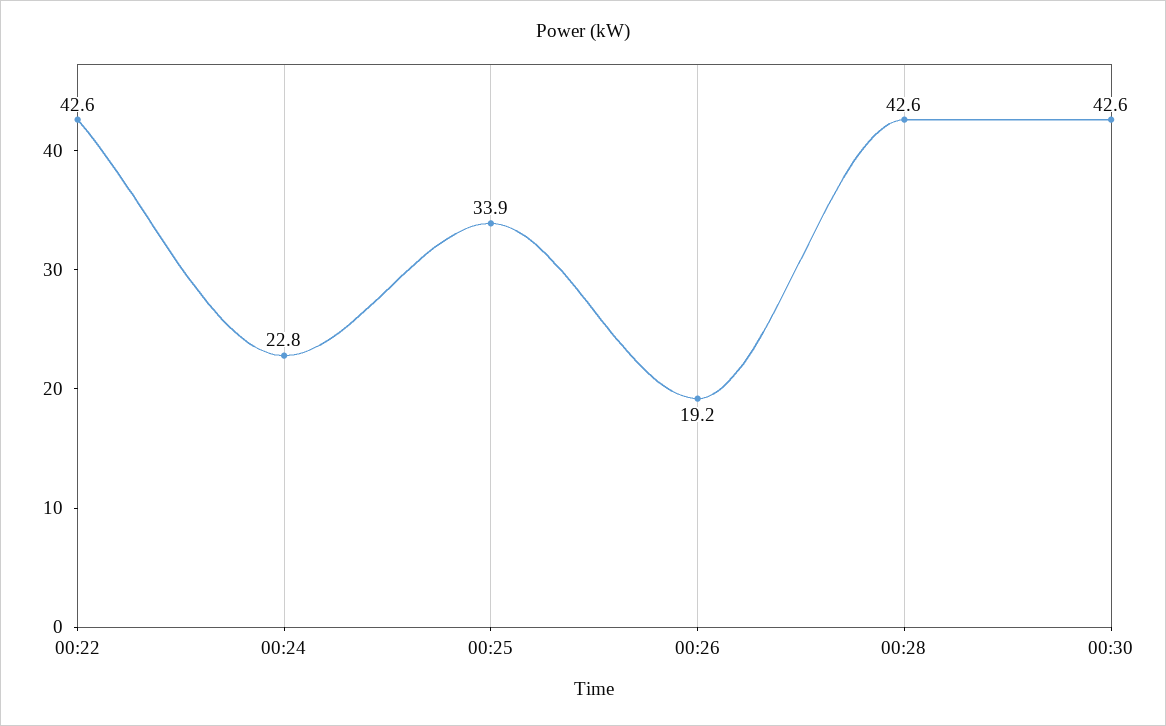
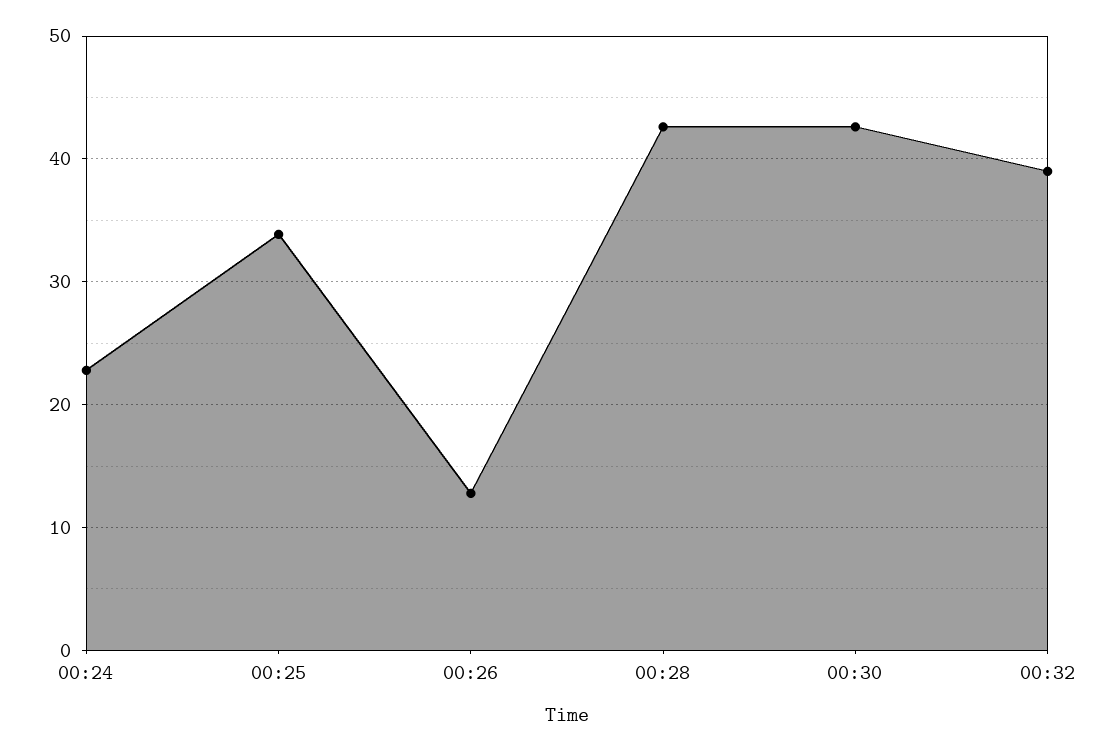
00:22: 42.6 -> none
00:26: 19.2 -> 13
00:32: none -> 39

